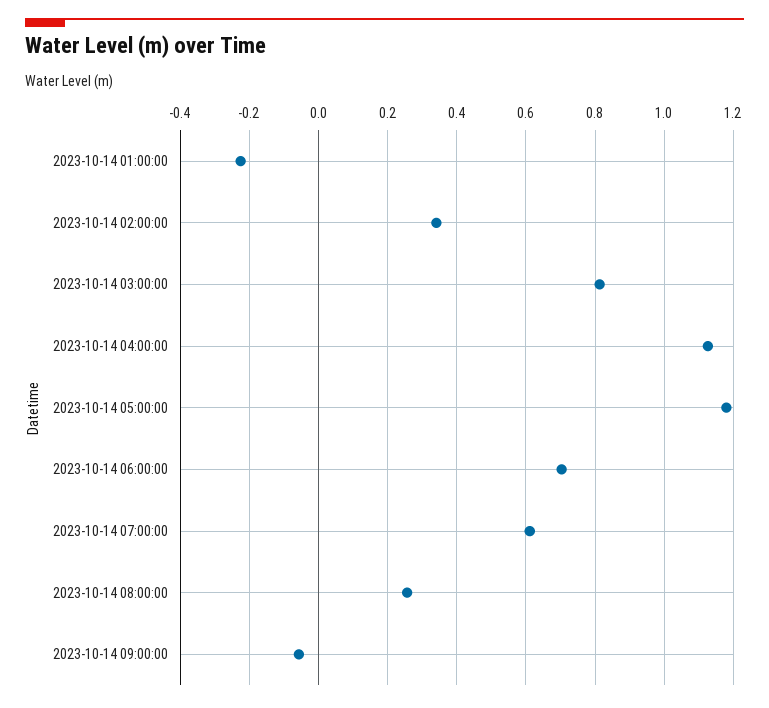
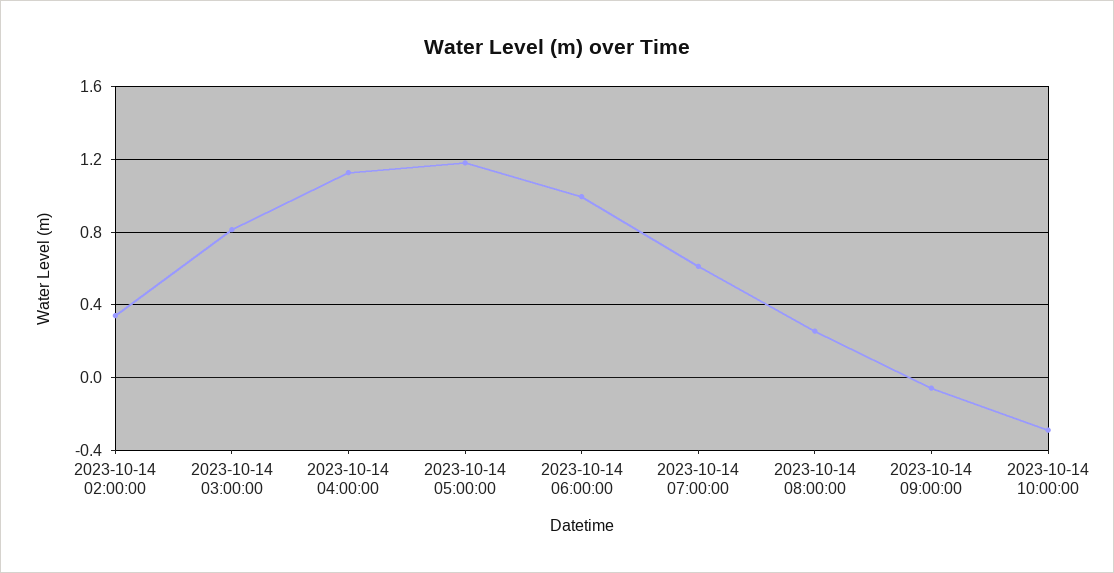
2023-10-14 01:00:00: -0.22 -> none
2023-10-14 06:00:00: 0.7 -> 1
2023-10-14 10:00:00: none -> -0.3

